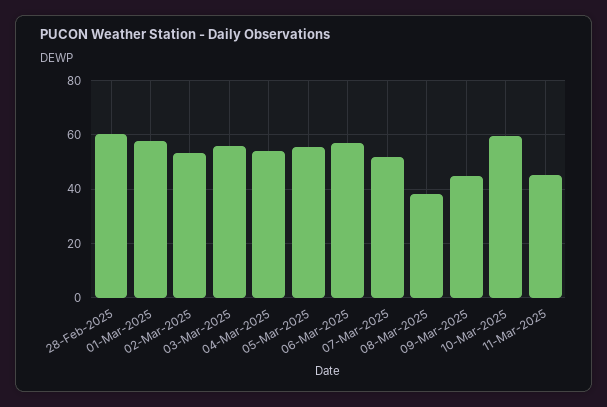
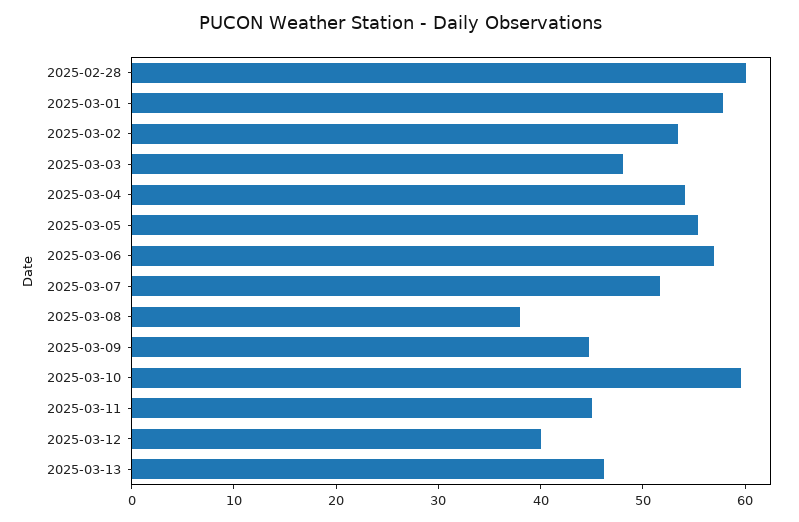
03-Mar-2025: 55 -> 48
2025-03-12: none -> 40
2025-03-13: none -> 46

